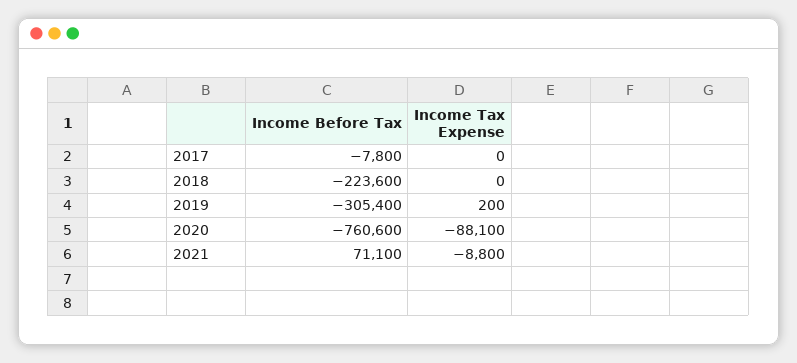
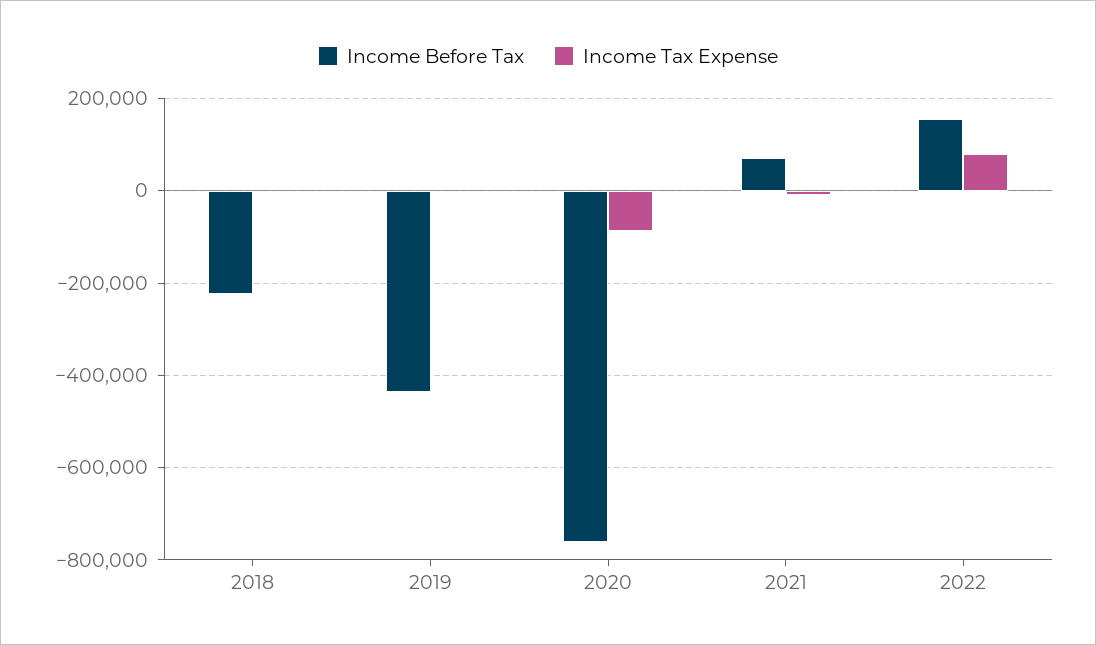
Income Before Tax, 2017: -7800 -> none
Income Tax Expense, 2017: 0 -> none
Income Before Tax, 2019: -305400 -> -440000
Income Before Tax, 2022: none -> 160000
Income Tax Expense, 2022: none -> 80000

